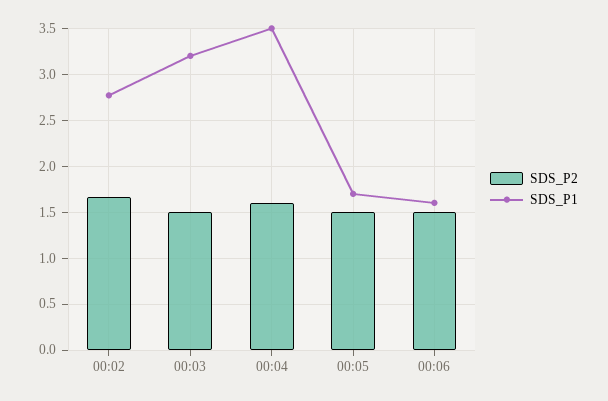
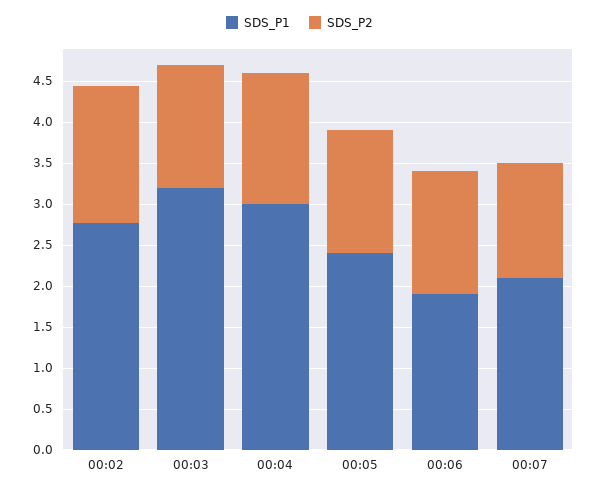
SDS_P1, 00:04: 3.5 -> 3
SDS_P1, 00:05: 1.7 -> 2.4
SDS_P1, 00:06: 1.6 -> 1.9
SDS_P1, 00:07: none -> 2.1
SDS_P2, 00:07: none -> 1.4

